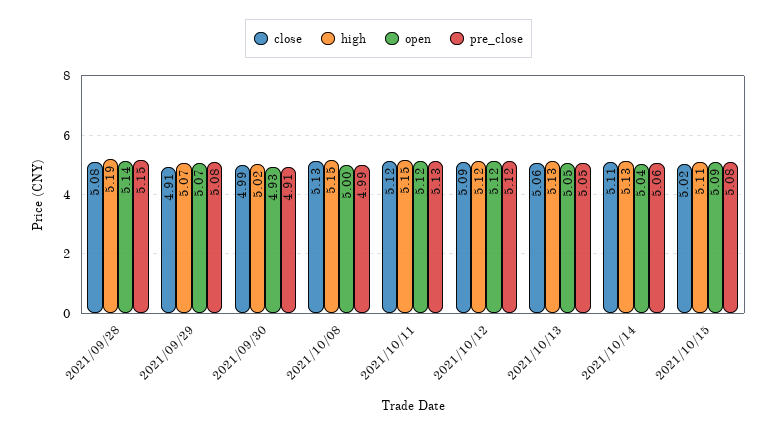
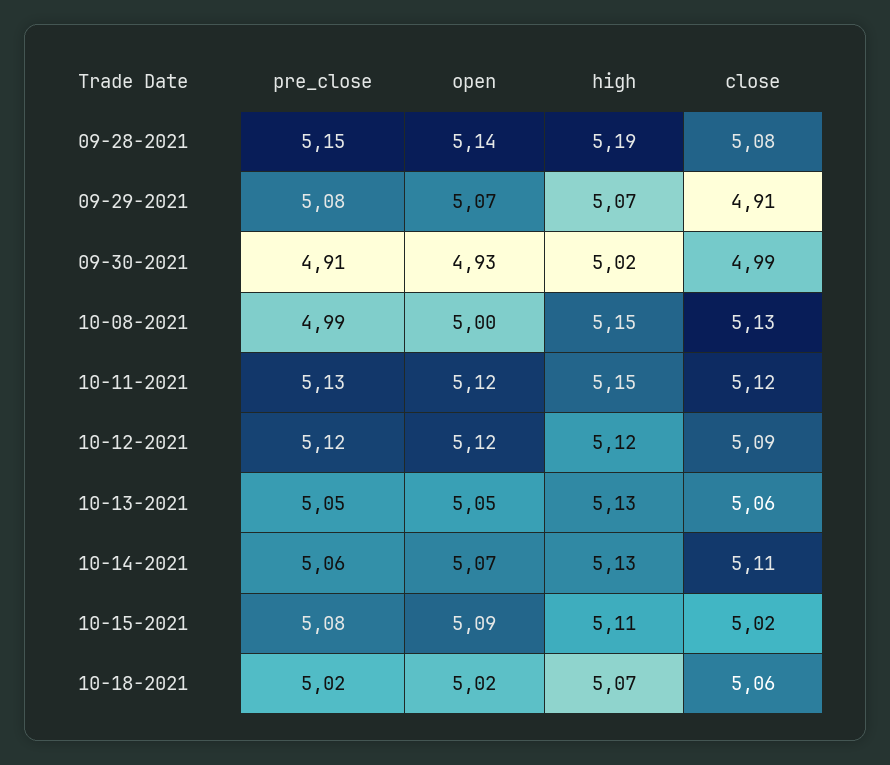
open, 2021/10/14: 5.04 -> 5.07
pre_close, 10-18-2021: none -> 5.02
open, 10-18-2021: none -> 5.02
high, 10-18-2021: none -> 5.07
close, 10-18-2021: none -> 5.06

